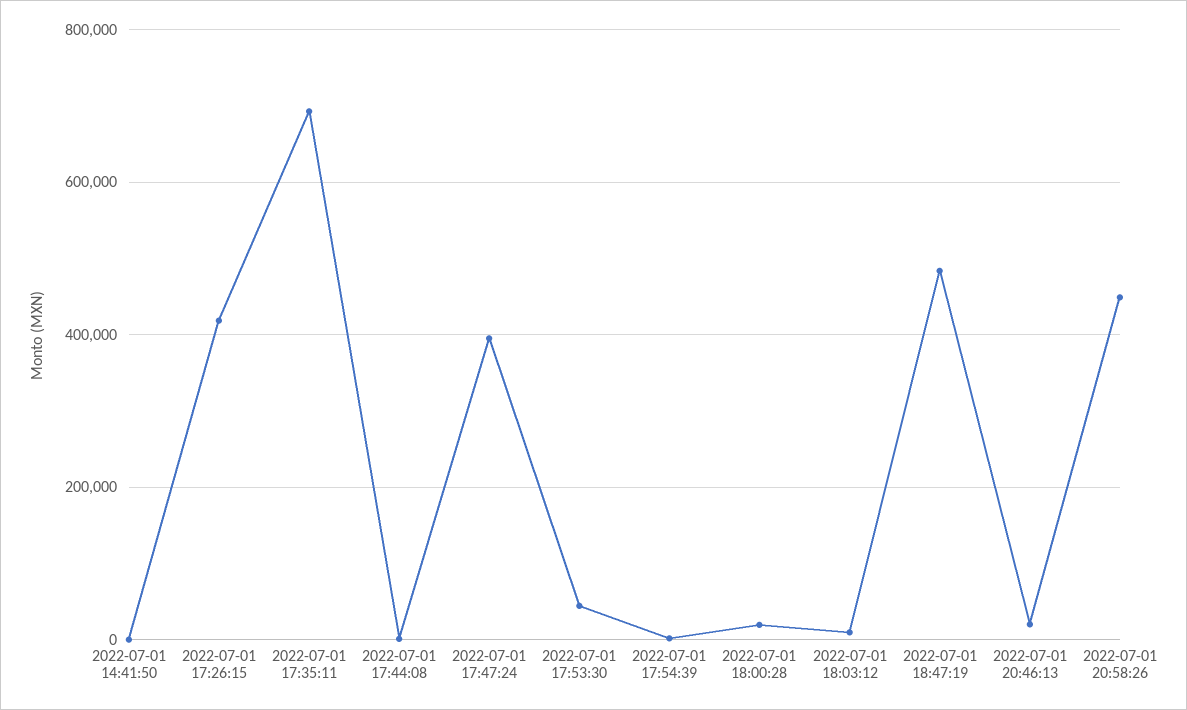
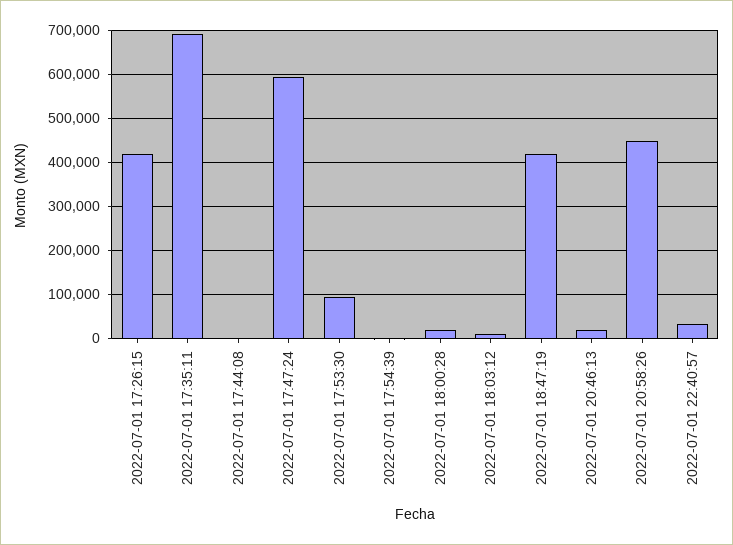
2022-07-01 14:41:50: 0 -> none
2022-07-01 17:47:24: 400000 -> 600000
2022-07-01 17:53:30: 40000 -> 100000
2022-07-01 18:47:19: 480000 -> 420000
2022-07-01 22:40:57: none -> 40000

